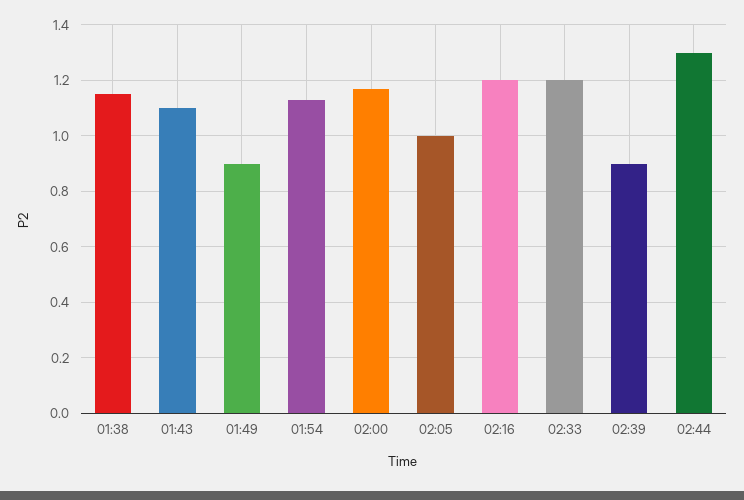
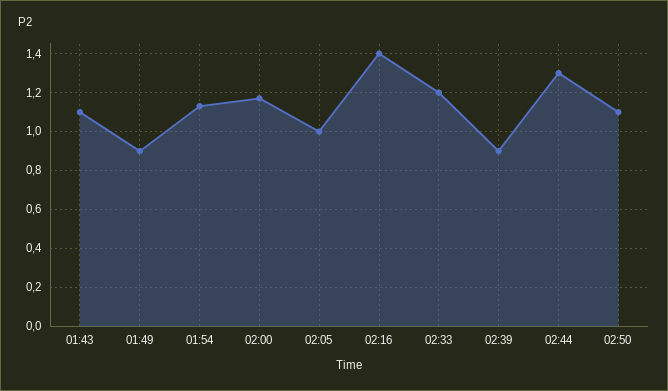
01:38: 1.15 -> none
02:16: 1.2 -> 1.4
02:50: none -> 1.1

